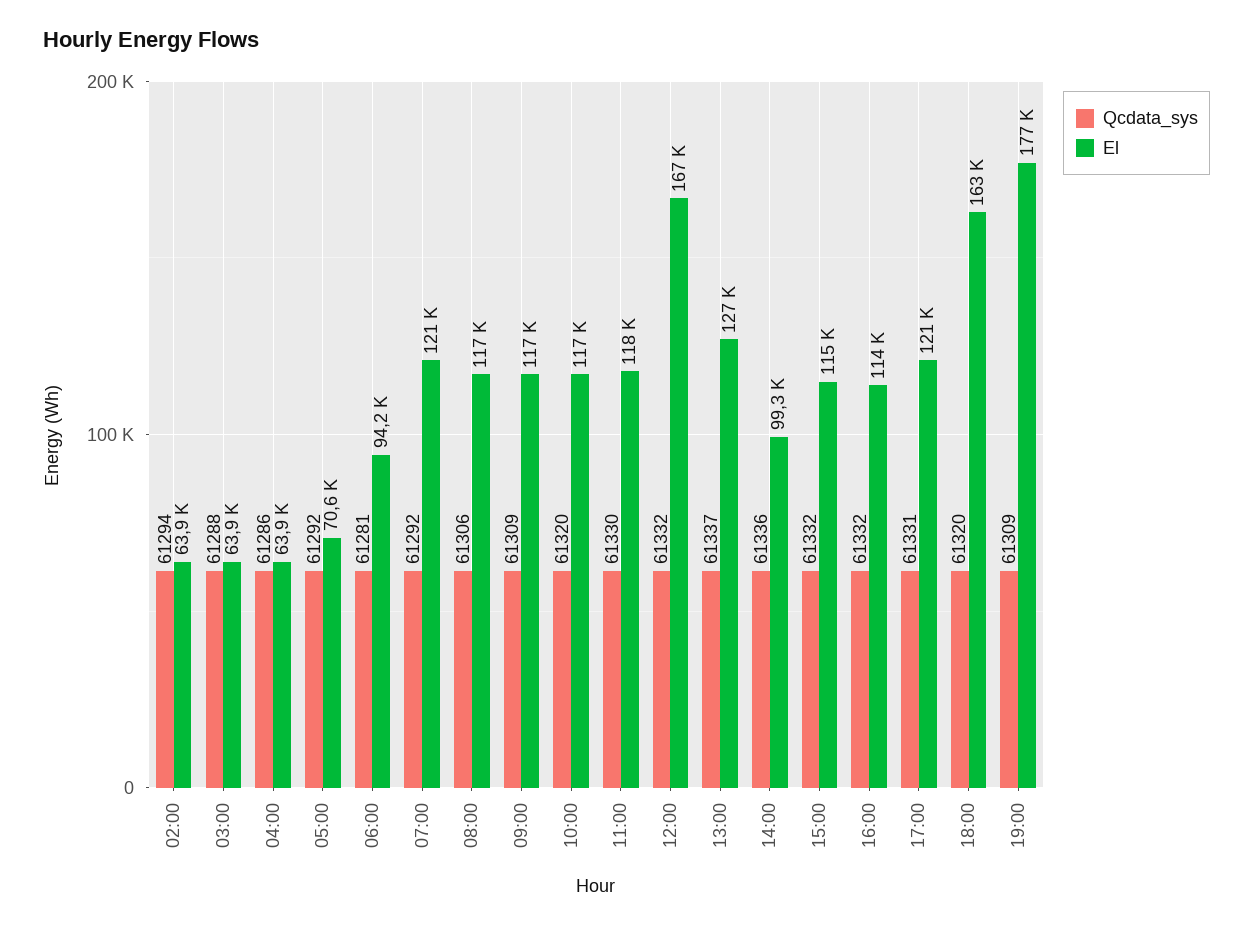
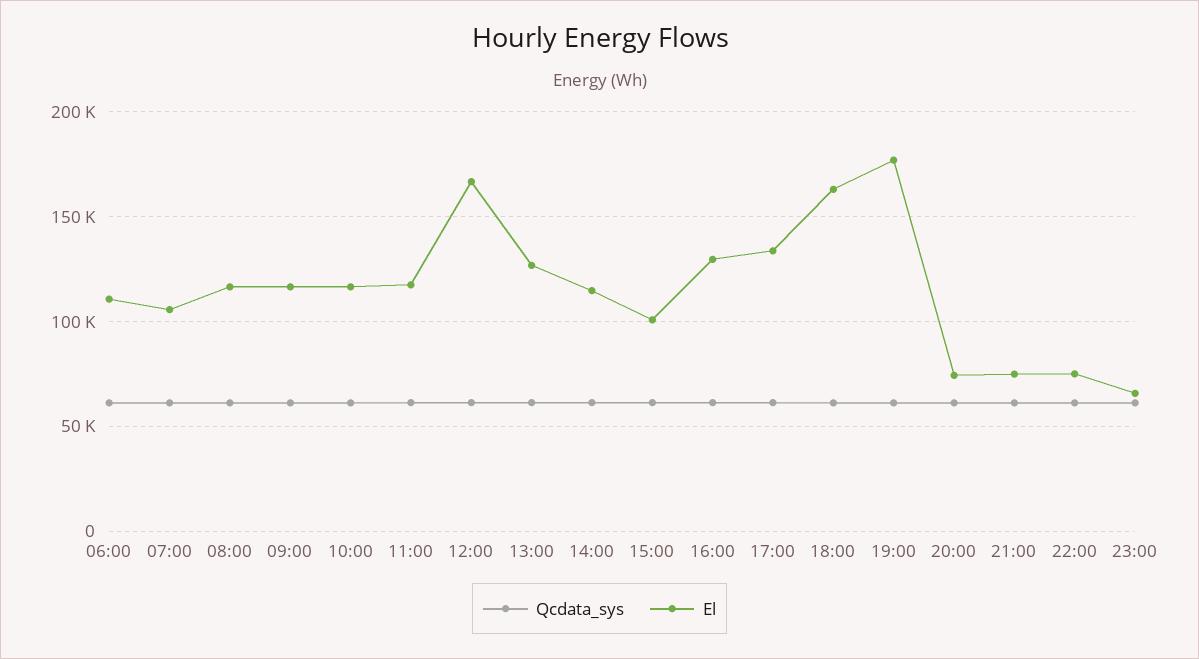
Qcdata_sys, 02:00: 61294 -> none
El, 02:00: 63900 -> none
Qcdata_sys, 03:00: 61288 -> none
El, 03:00: 63900 -> none
Qcdata_sys, 04:00: 61286 -> none
El, 04:00: 63900 -> none
Qcdata_sys, 05:00: 61292 -> none
El, 05:00: 70600 -> none
El, 06:00: 94200 -> 110000
El, 07:00: 121000 -> 105000
El, 14:00: 99300 -> 115000
El, 15:00: 115000 -> 100000
El, 16:00: 114000 -> 130000
El, 17:00: 121000 -> 135000
Qcdata_sys, 20:00: none -> 60000
El, 20:00: none -> 75000
Qcdata_sys, 21:00: none -> 60000
El, 21:00: none -> 75000
Qcdata_sys, 22:00: none -> 60000
El, 22:00: none -> 75000
Qcdata_sys, 23:00: none -> 60000
El, 23:00: none -> 65000

